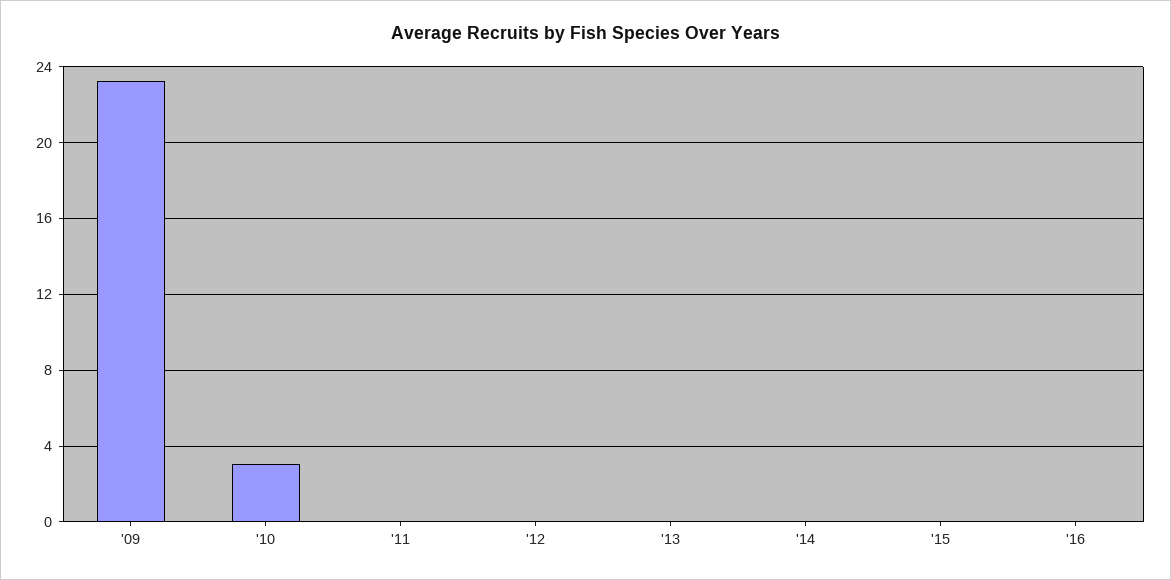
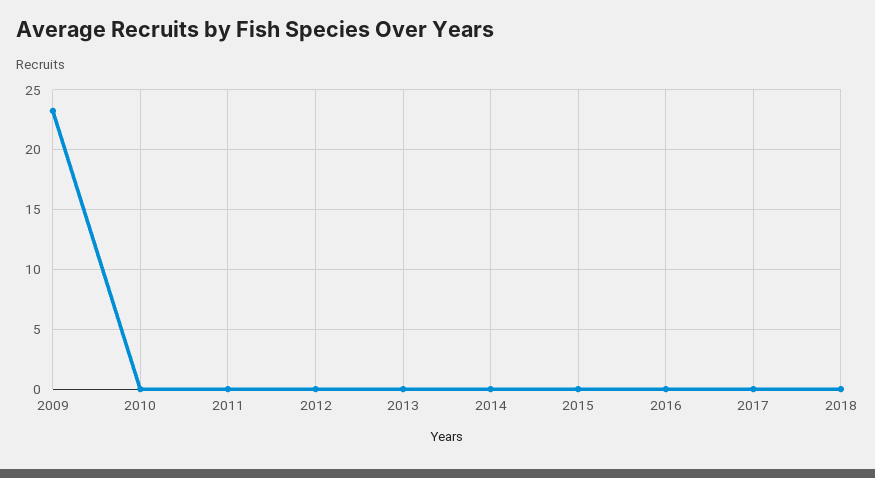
'10: 3 -> 0
2017: none -> 0
2018: none -> 0

